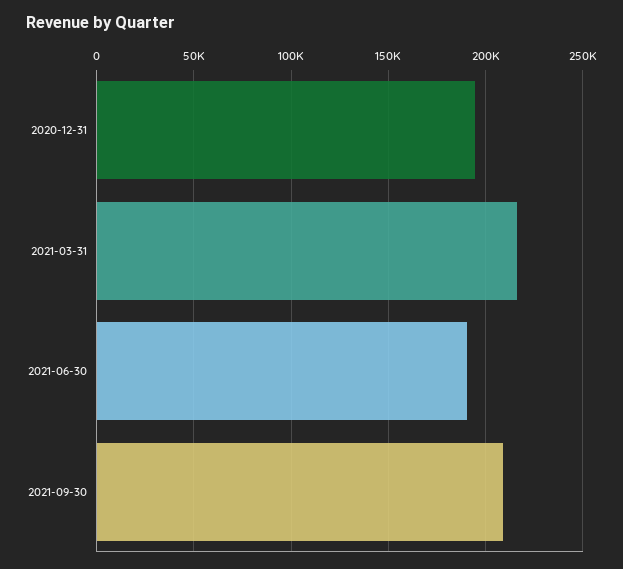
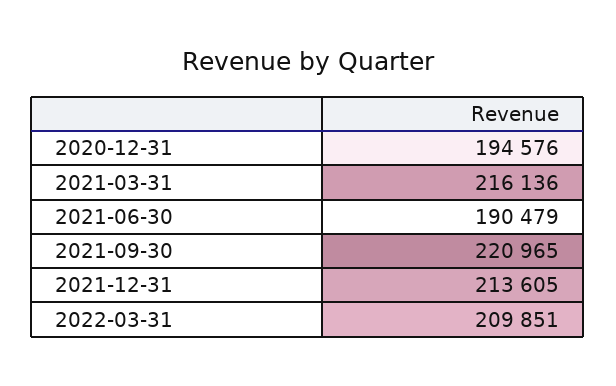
2021-09-30: 210000 -> 220965
2021-12-31: none -> 213605
2022-03-31: none -> 209851

